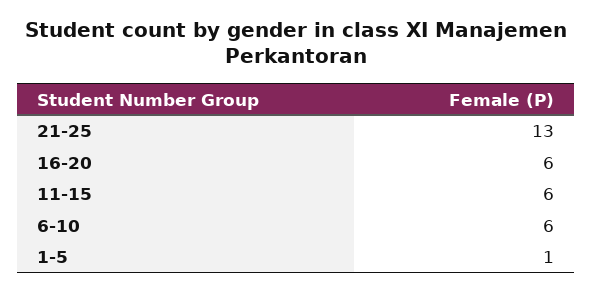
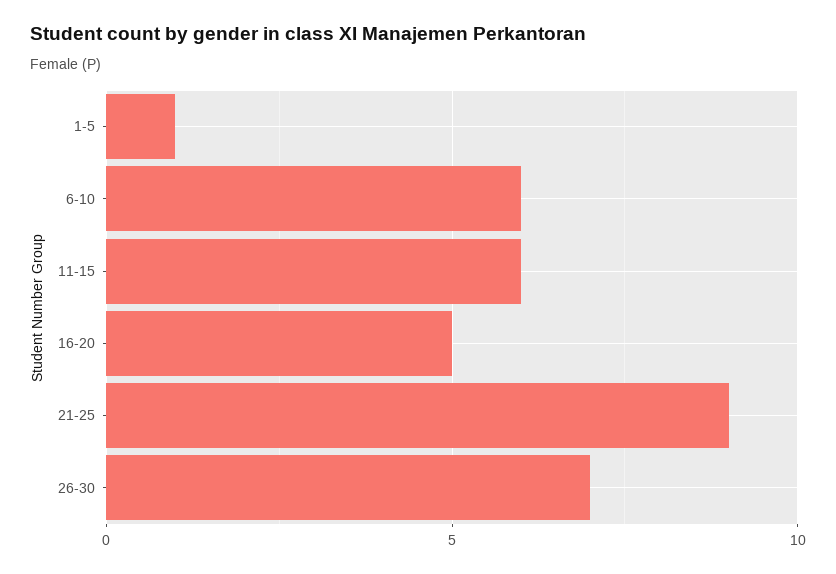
21-25: 13 -> 9
16-20: 6 -> 5
26-30: none -> 7

